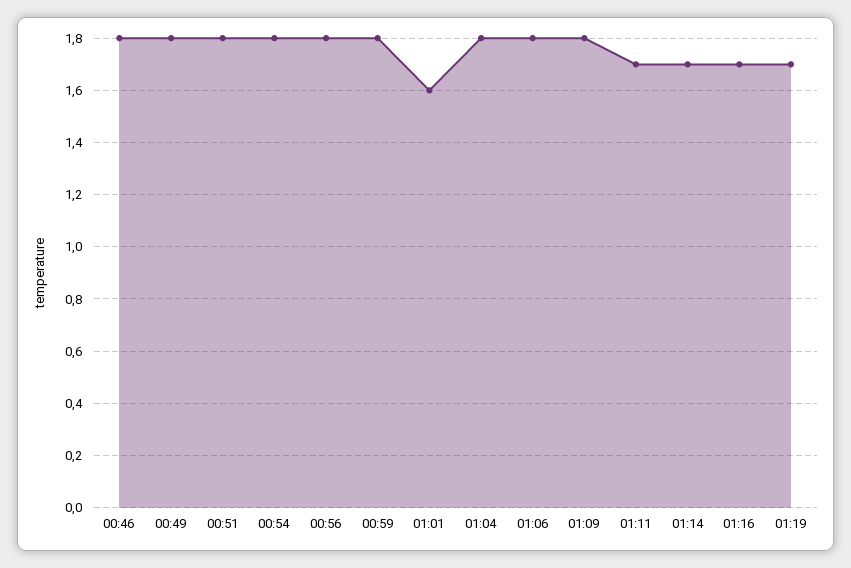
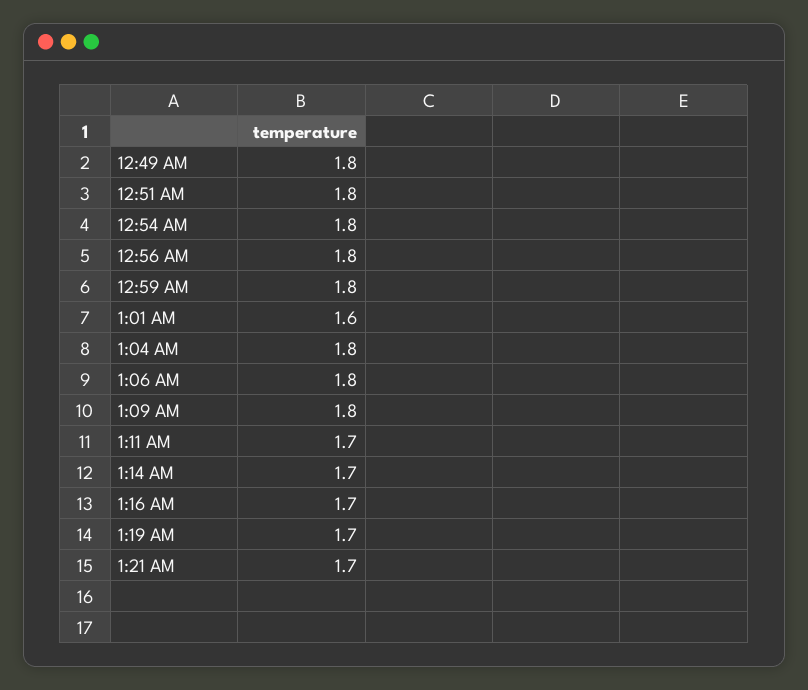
00:46: 1.8 -> none
1:21 AM: none -> 1.7

